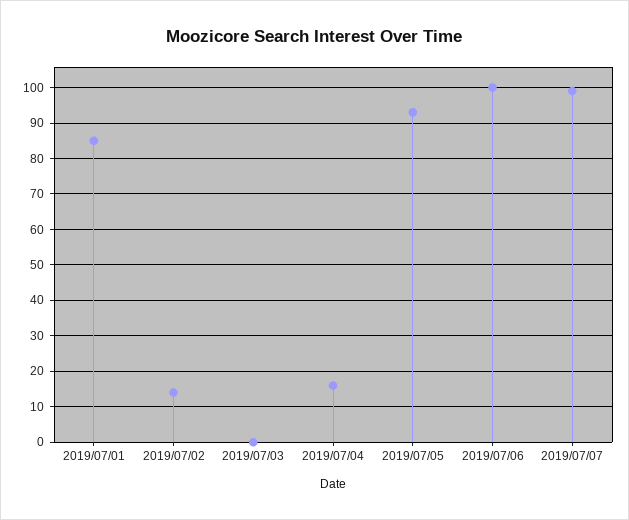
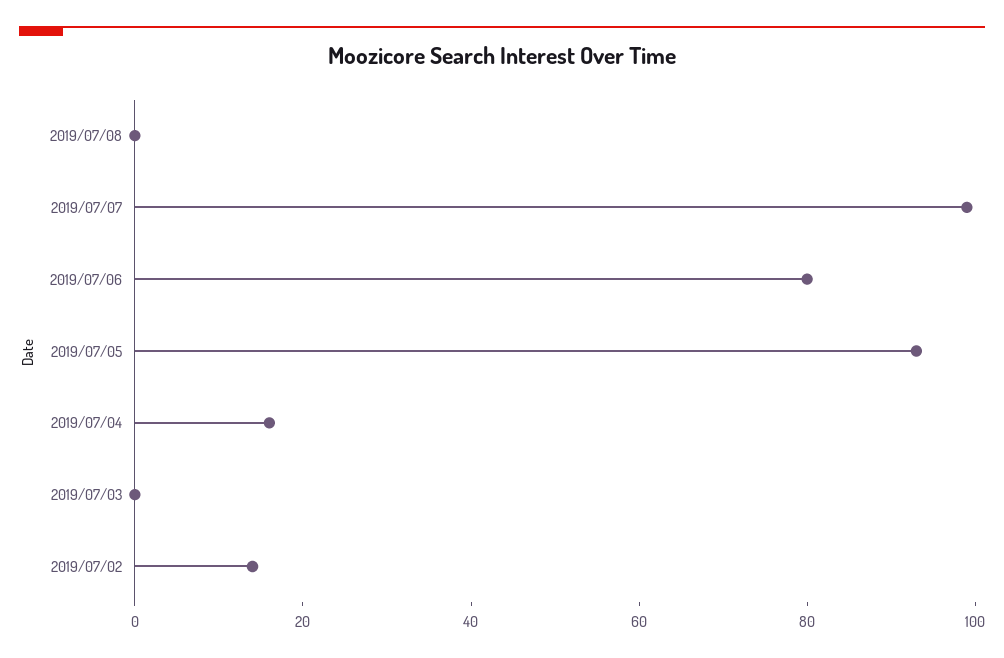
2019/07/01: 85 -> none
2019/07/06: 100 -> 80
2019/07/08: none -> 0

